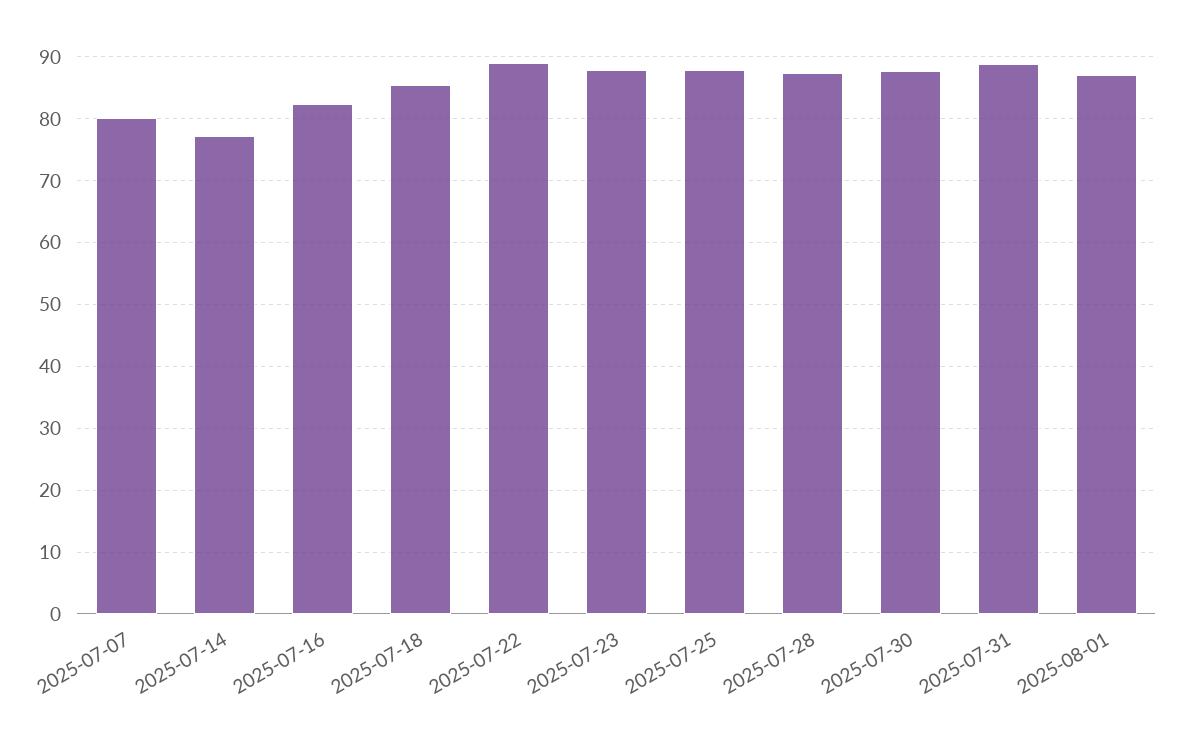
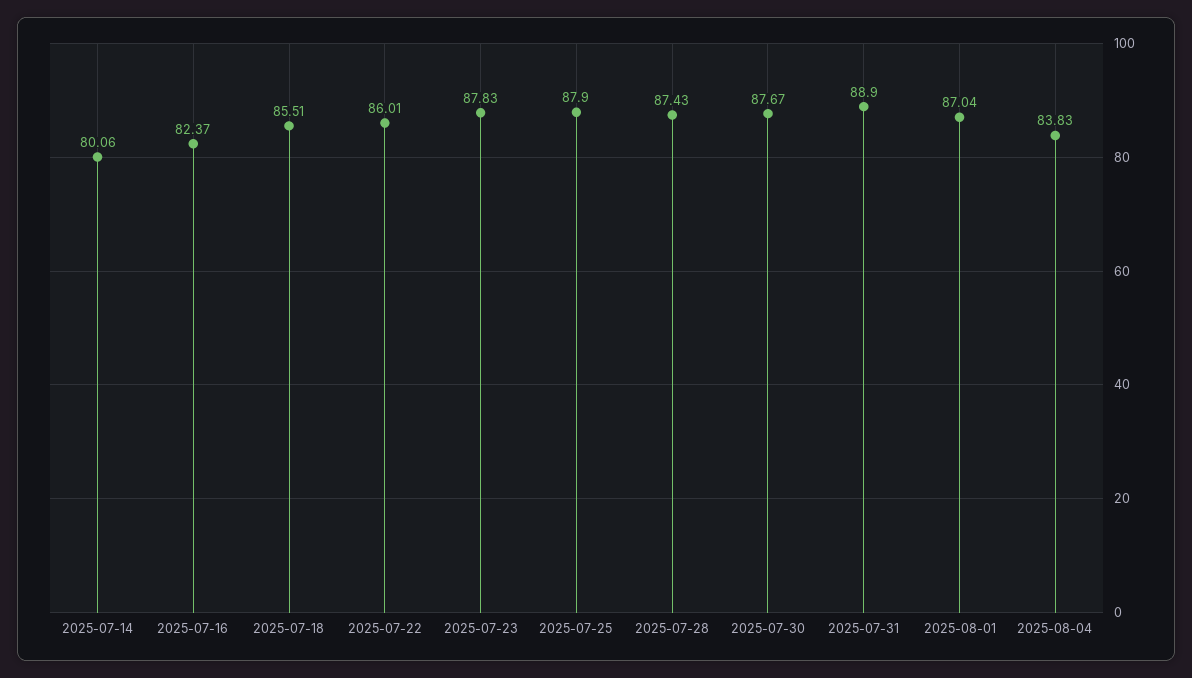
2025-07-07: 80 -> none
2025-07-14: 77 -> 80.06
2025-07-22: 89 -> 86.01
2025-08-04: none -> 83.83

